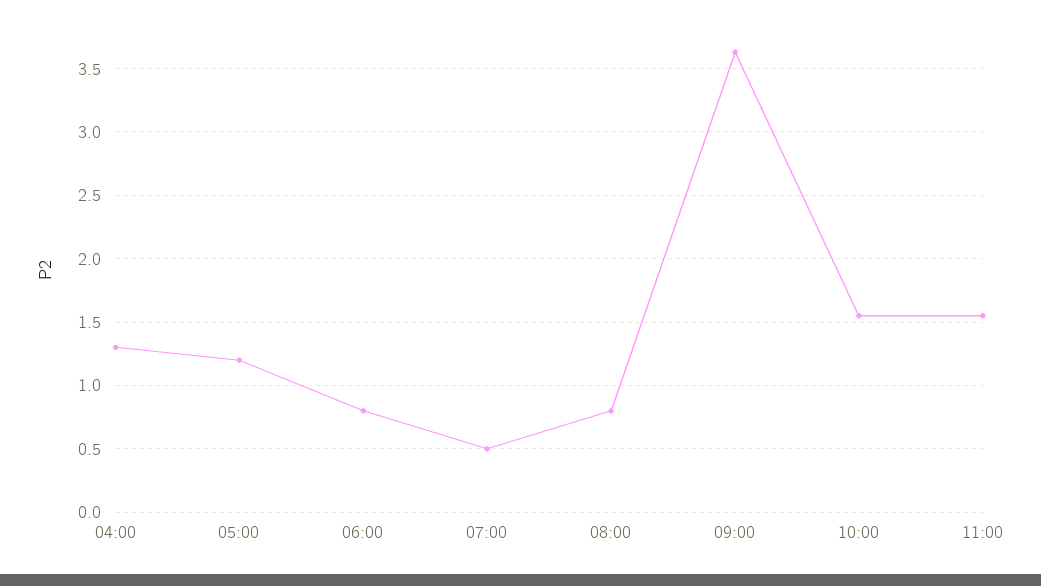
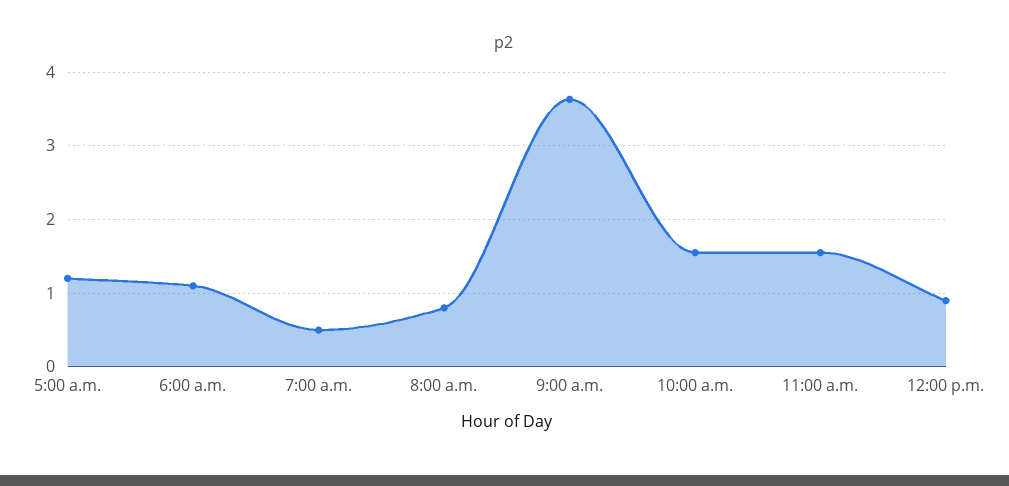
04:00: 1.3 -> none
06:00: 0.8 -> 1.1
12:00 p.m.: none -> 0.9

